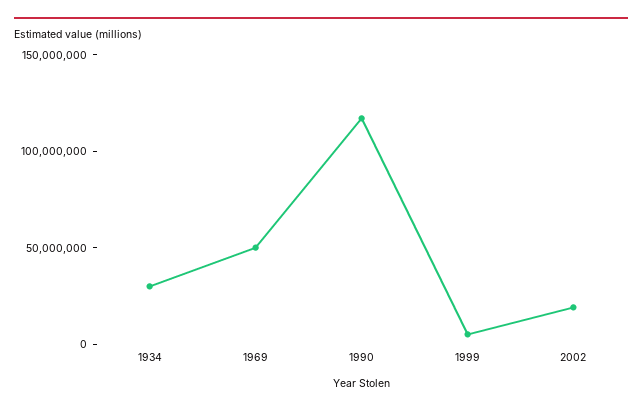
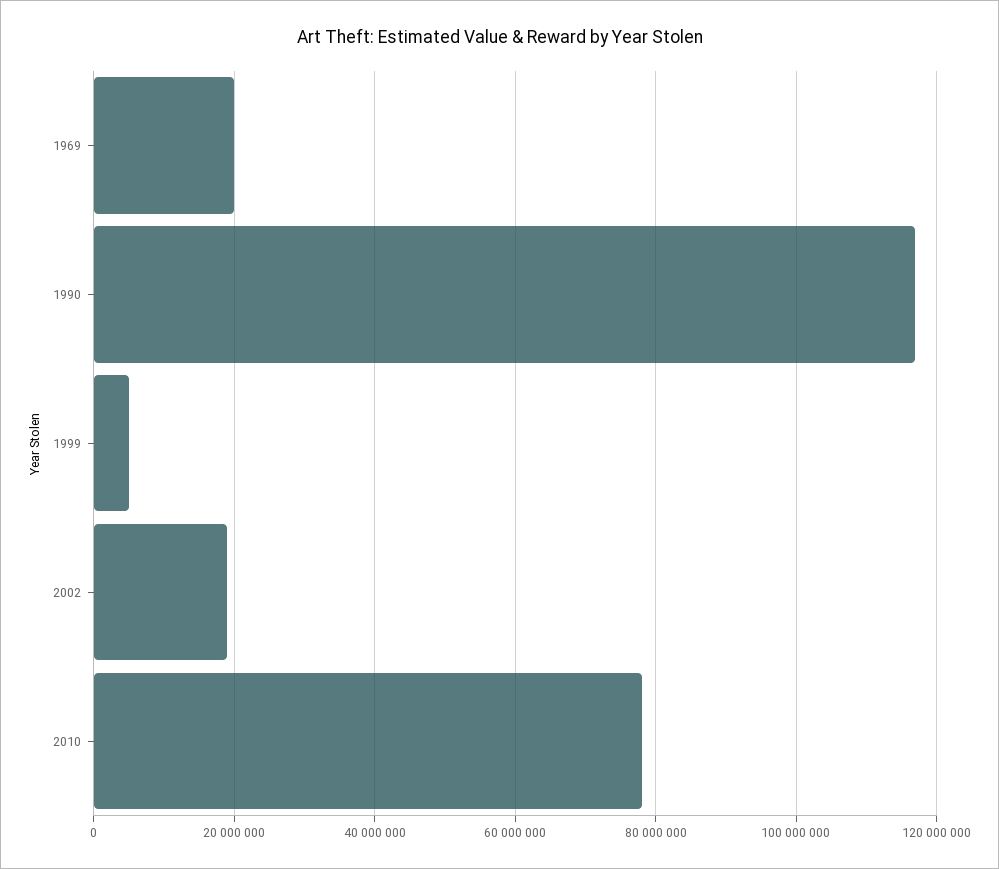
1934: 30000000 -> none
1969: 50000000 -> 20000000
2010: none -> 78000000

